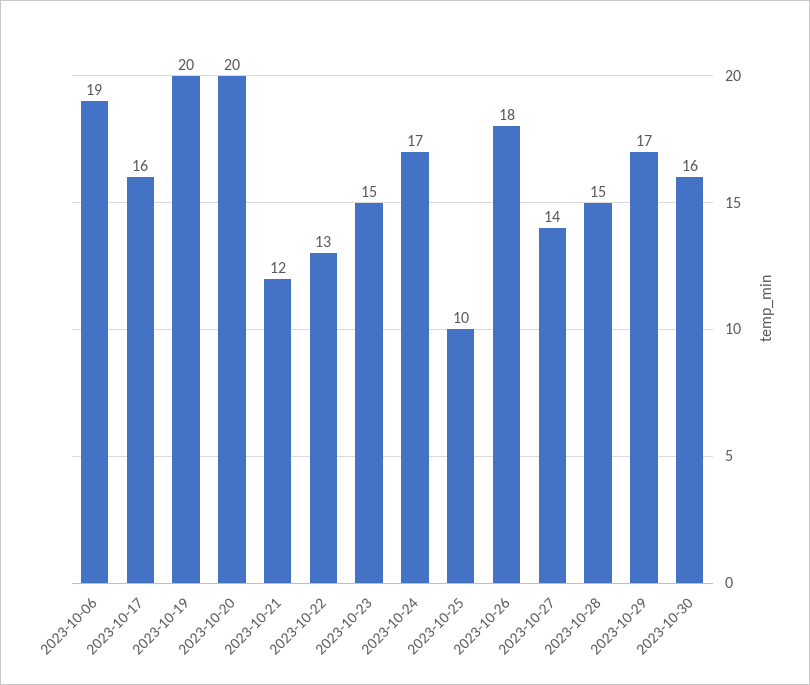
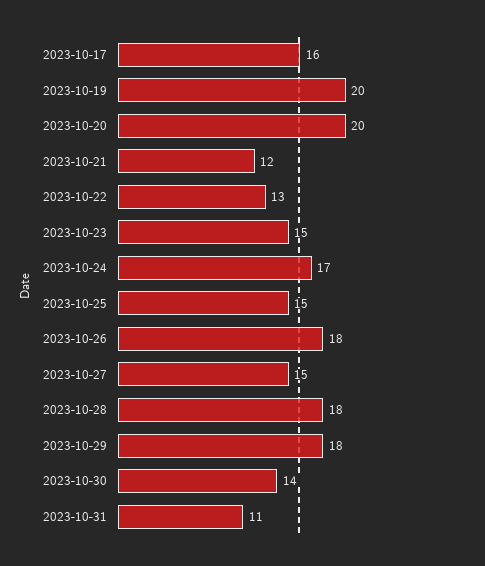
2023-10-06: 19 -> none
2023-10-25: 10 -> 15
2023-10-27: 14 -> 15
2023-10-28: 15 -> 18
2023-10-29: 17 -> 18
2023-10-30: 16 -> 14
2023-10-31: none -> 11

